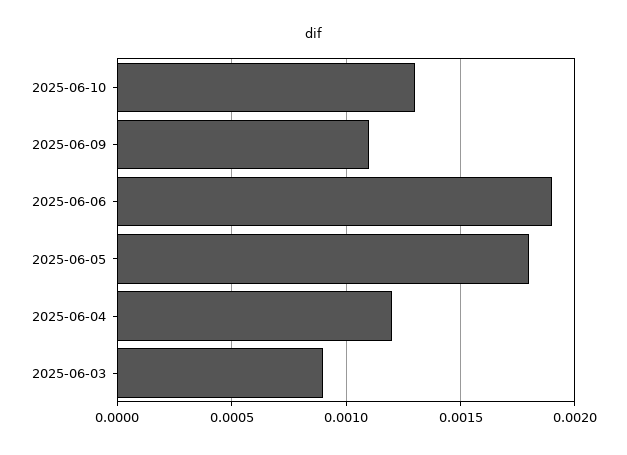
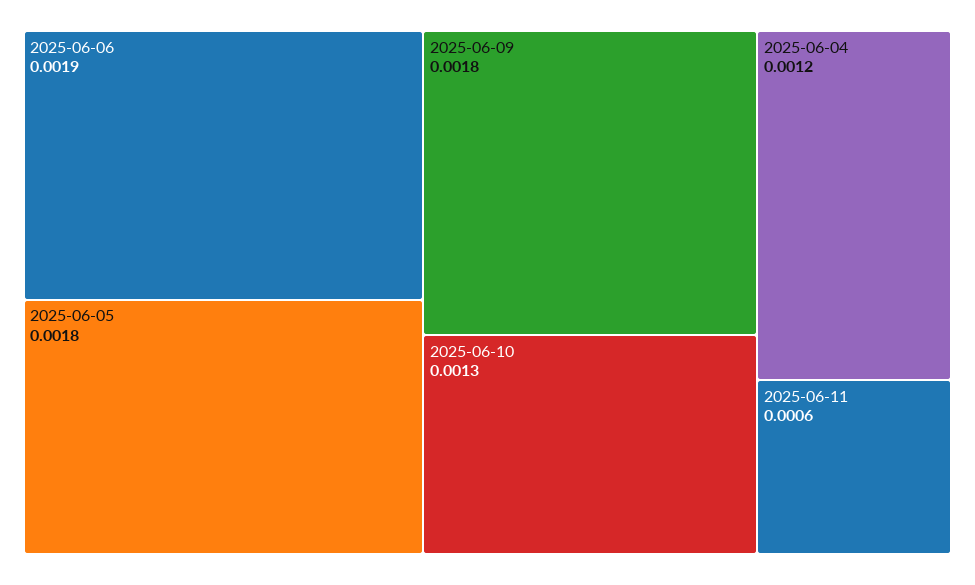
2025-06-09: 0.0011 -> 0.0018
2025-06-03: 0.0009 -> none
2025-06-11: none -> 0.0006

